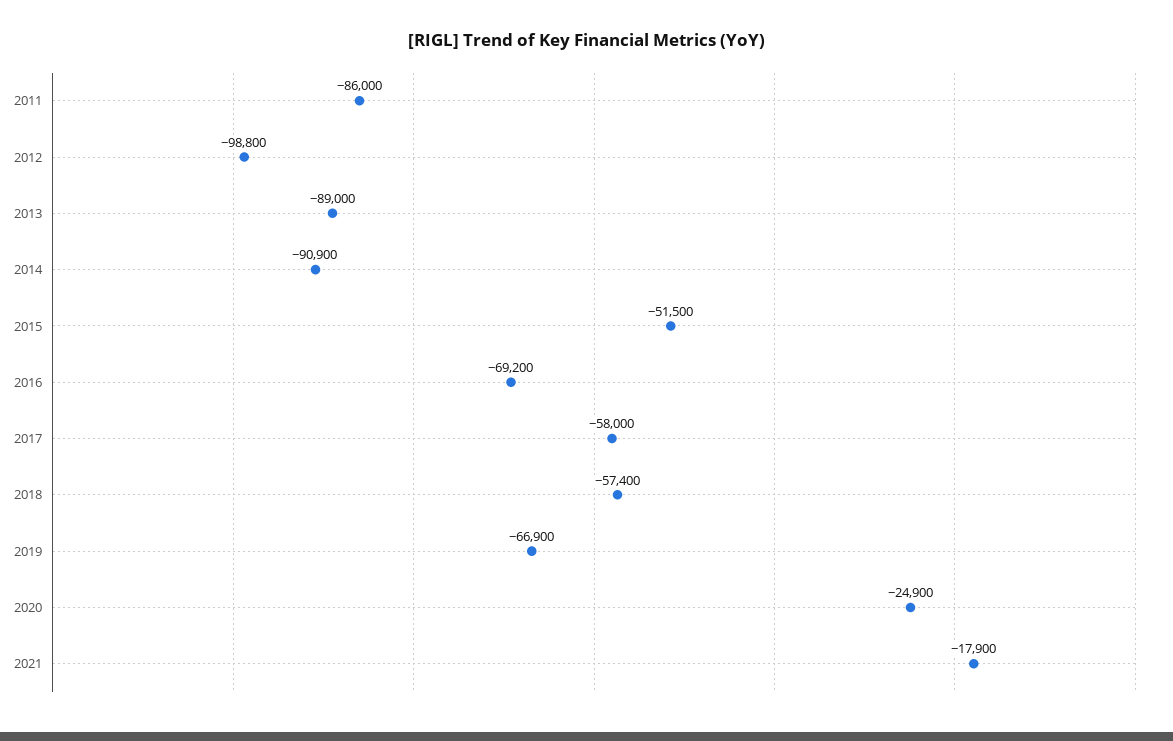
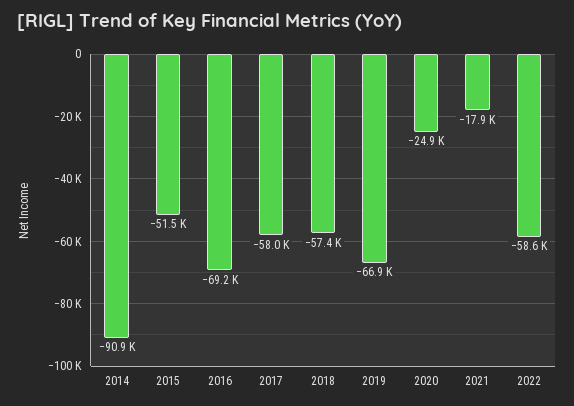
2011: -86000 -> none
2012: -98800 -> none
2013: -89000 -> none
2022: none -> -58600

